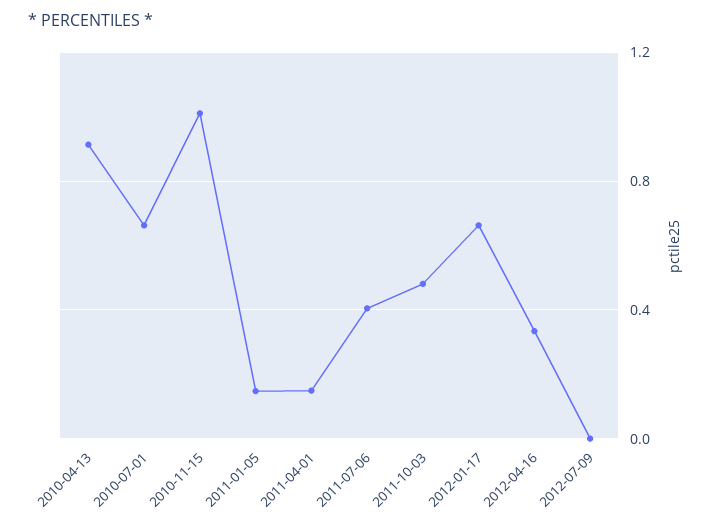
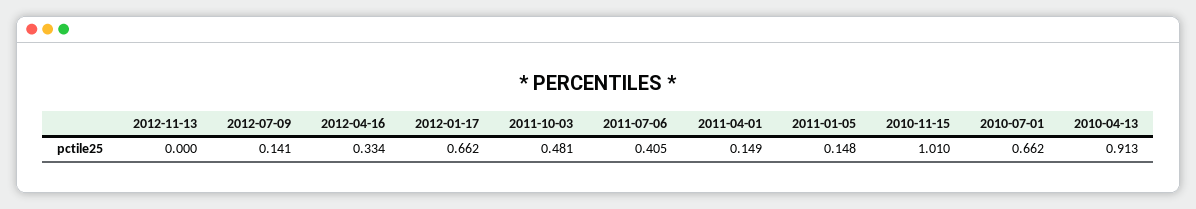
2012-07-09: 0 -> 0.141
2012-11-13: none -> 0

